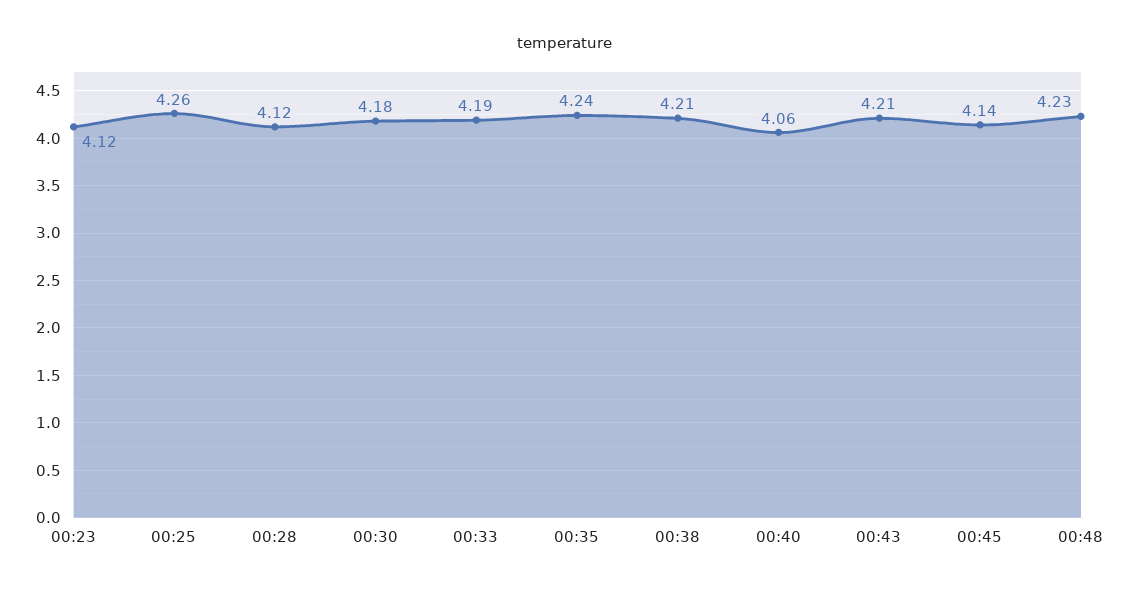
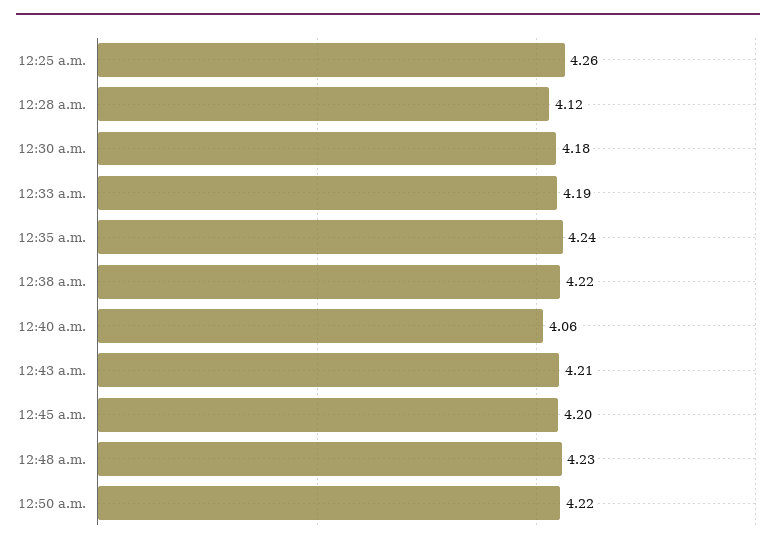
00:23: 4.12 -> none
00:38: 4.21 -> 4.22
00:45: 4.14 -> 4.2
12:50 a.m.: none -> 4.22

